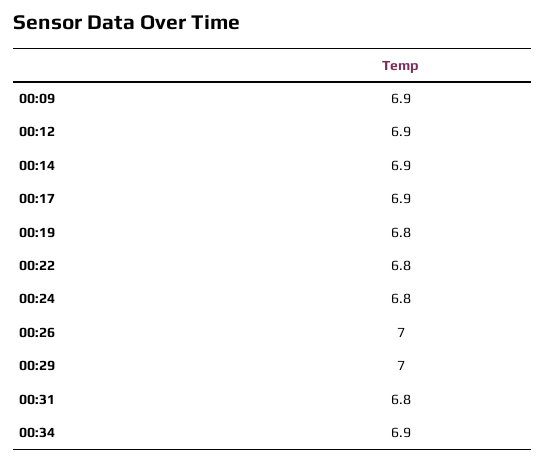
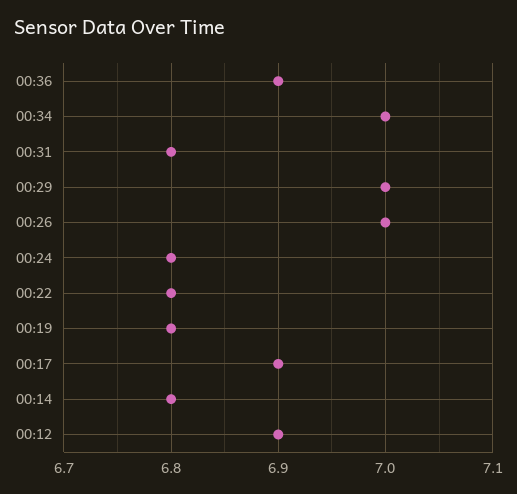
00:09: 6.9 -> none
00:14: 6.9 -> 6.8
00:34: 6.9 -> 7
00:36: none -> 6.9

